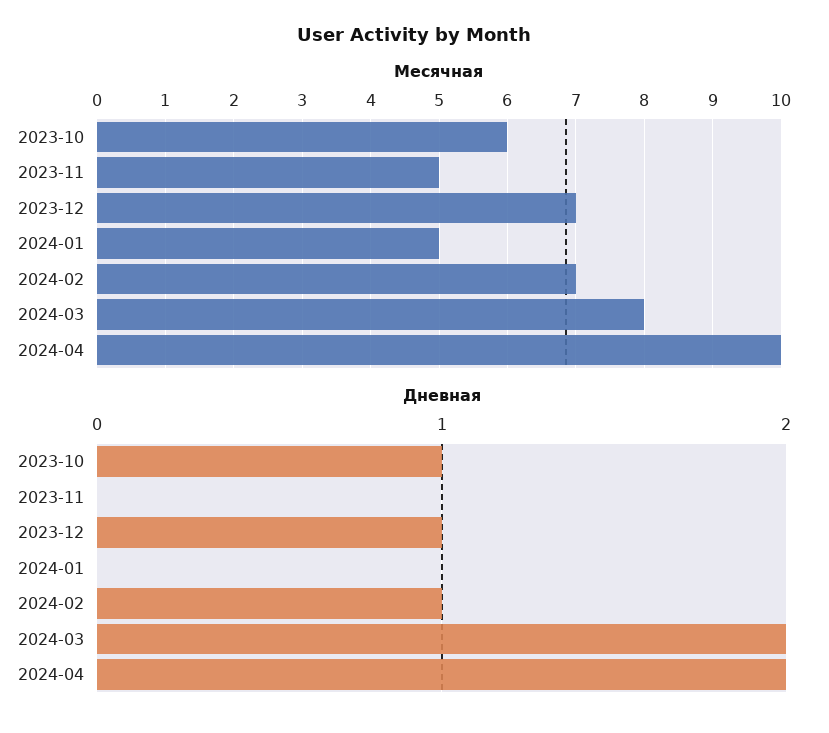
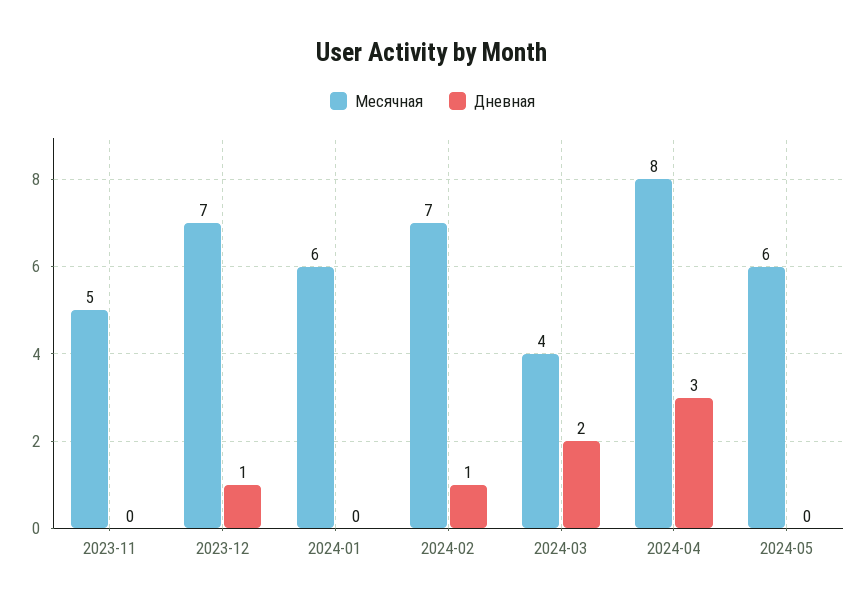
Месячная, 2023-10: 6 -> none
Месячная, 2024-01: 5 -> 6
Месячная, 2024-03: 8 -> 4
Месячная, 2024-04: 10 -> 8
Дневная, 2023-10: 1 -> none
Дневная, 2024-04: 2 -> 3
Месячная, 2024-05: none -> 6
Дневная, 2024-05: none -> 0

